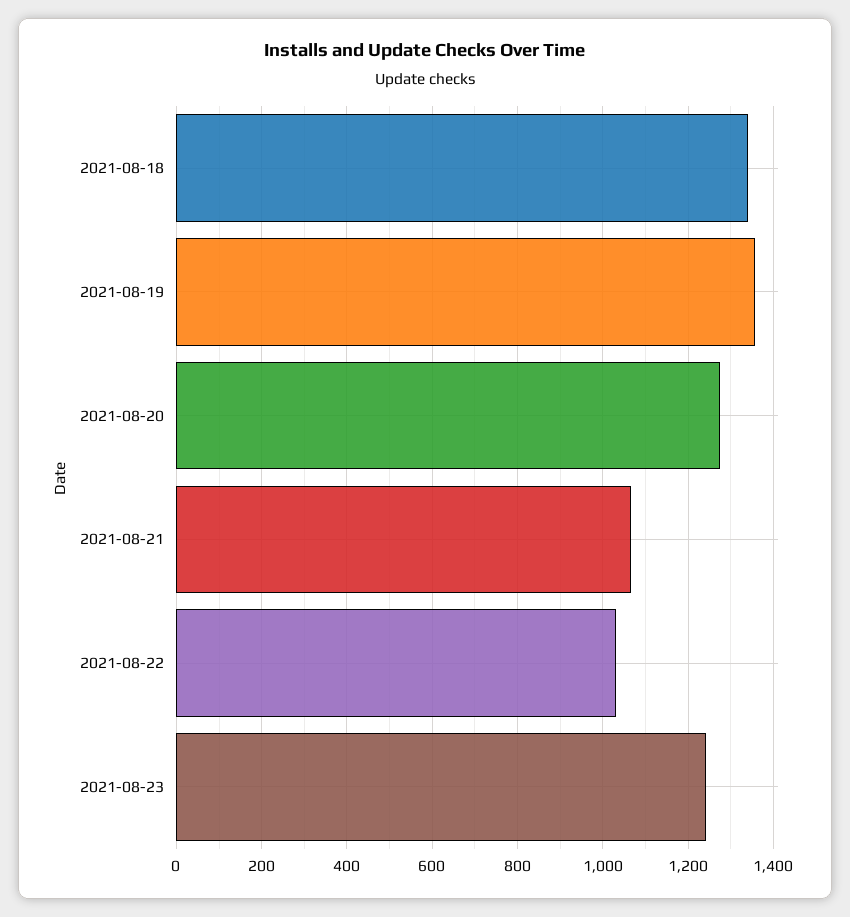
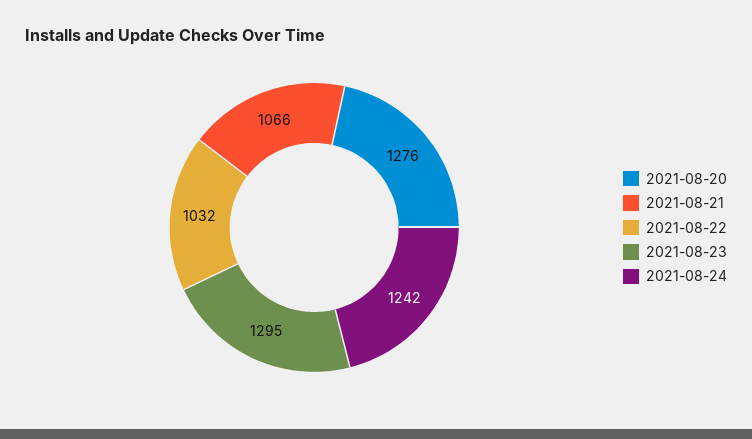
2021-08-18: 1340 -> none
2021-08-19: 1360 -> none
2021-08-23: 1240 -> 1295
2021-08-24: none -> 1242

